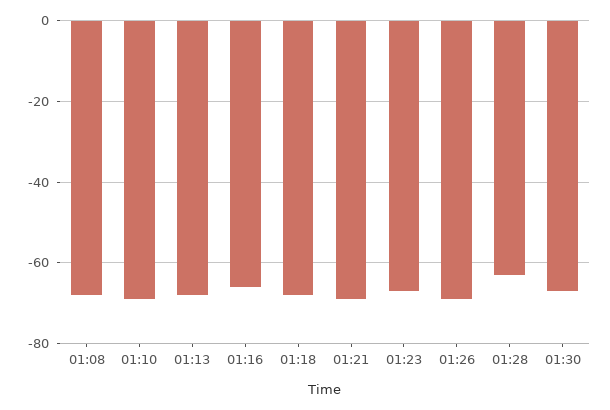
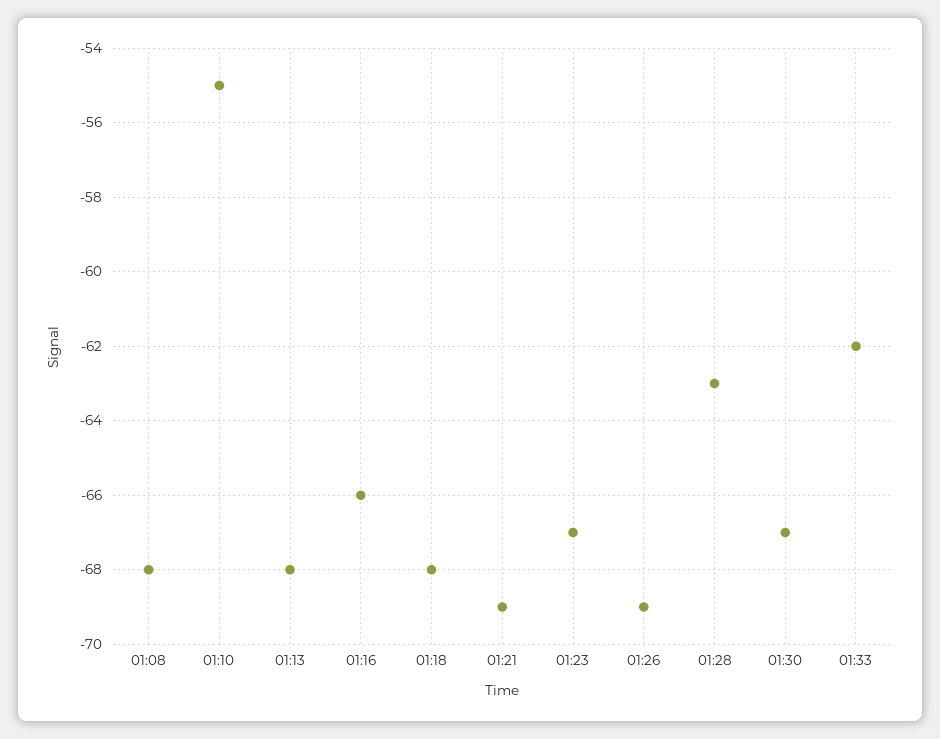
01:10: -70 -> -55
01:33: none -> -62

